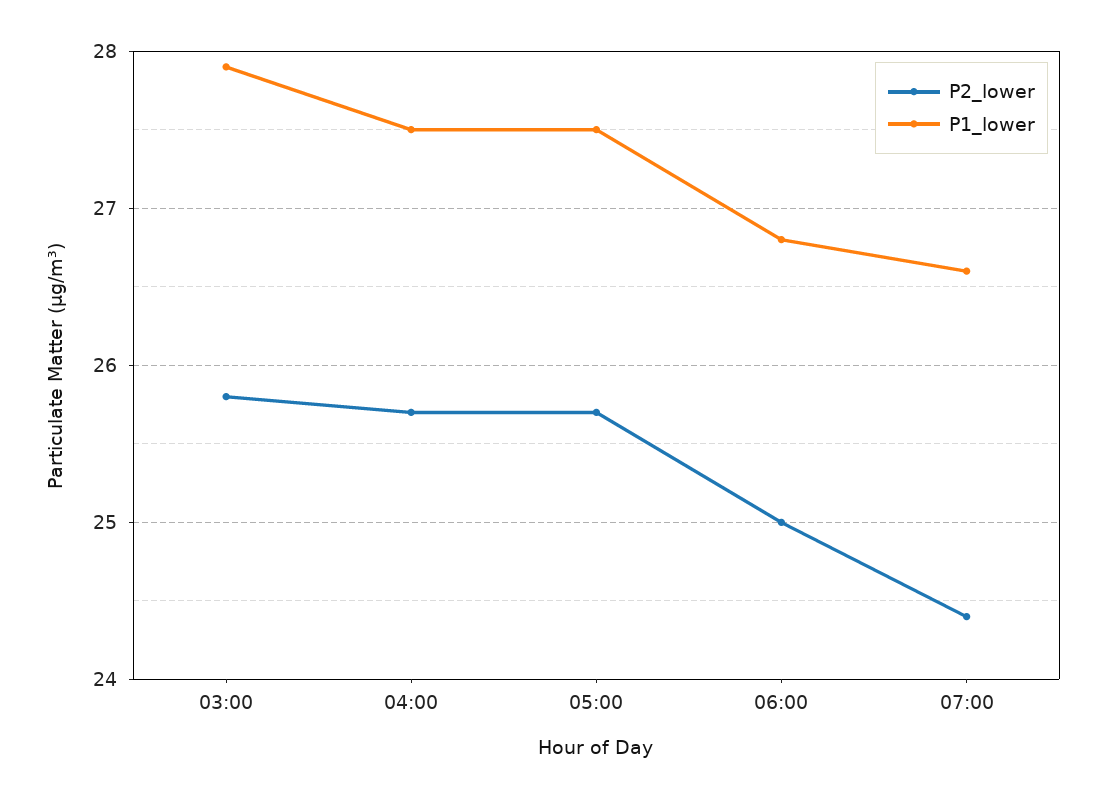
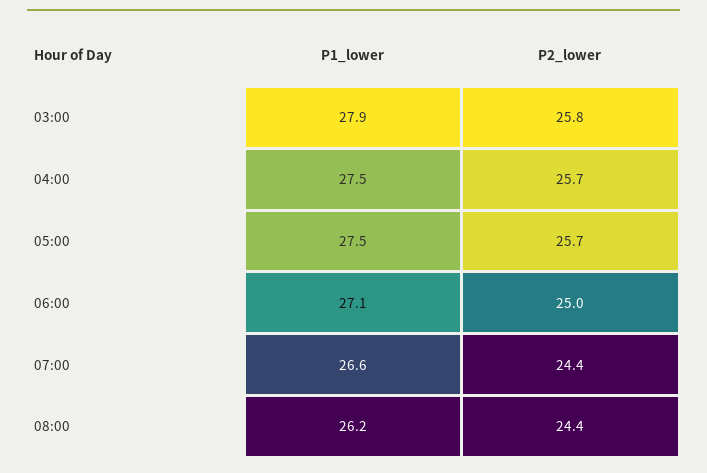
P1_lower, 06:00: 26.8 -> 27.1
P1_lower, 08:00: none -> 26.2
P2_lower, 08:00: none -> 24.4

